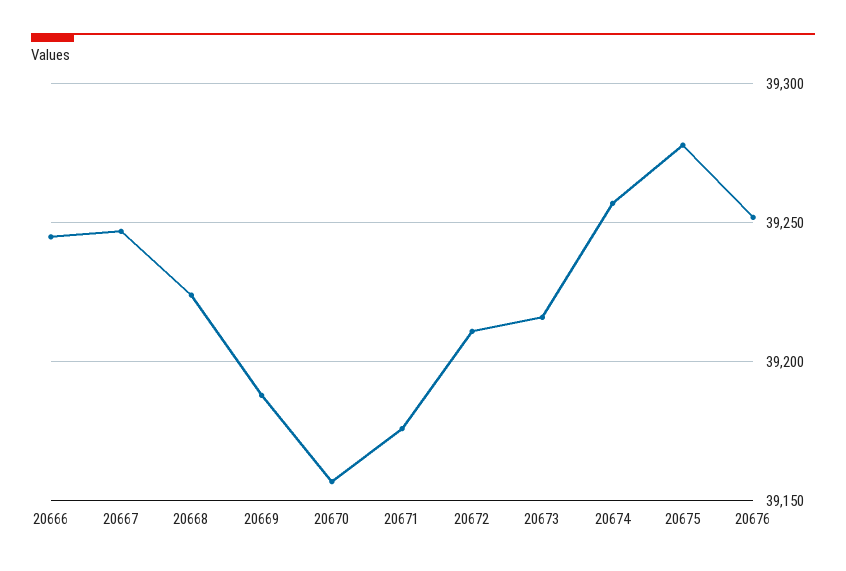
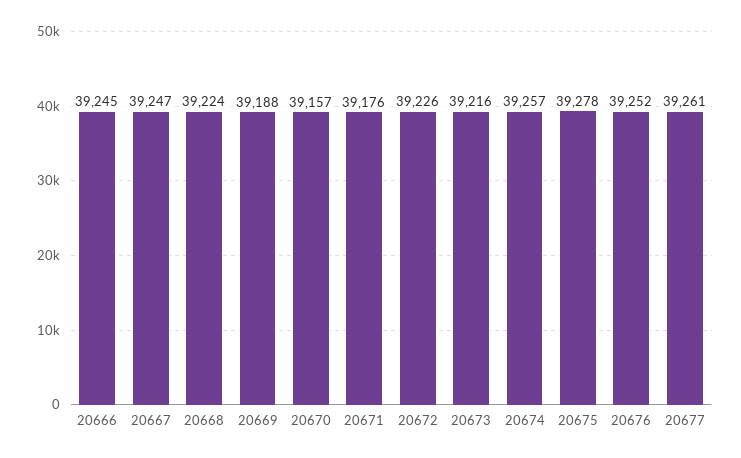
20672: 39210 -> 39226
20677: none -> 39261

